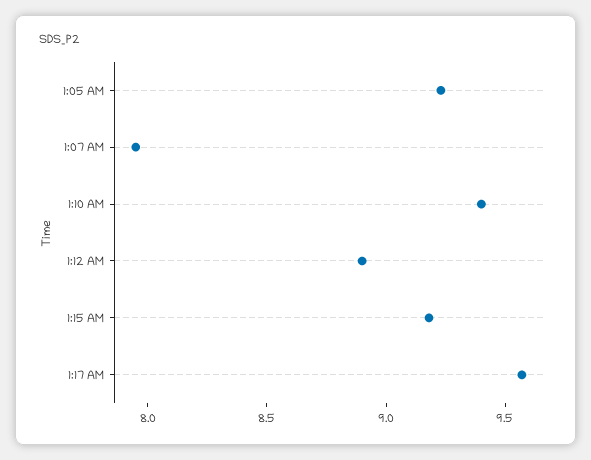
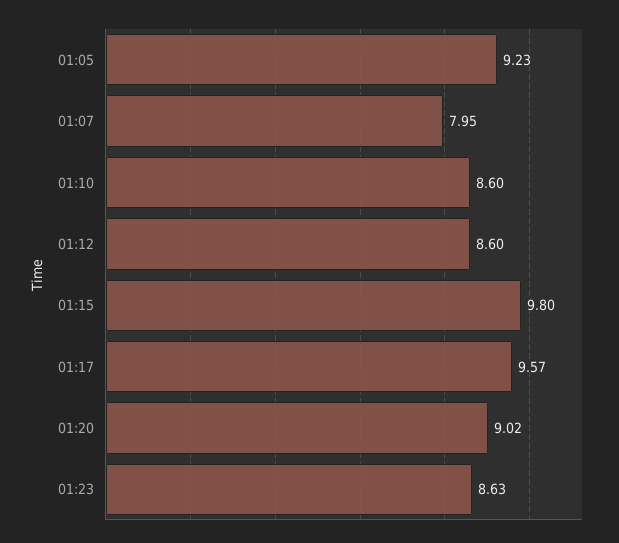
1:10 AM: 9.4 -> 8.6
1:12 AM: 8.9 -> 8.6
1:15 AM: 9.2 -> 9.8
01:20: none -> 9.02
01:23: none -> 8.63

